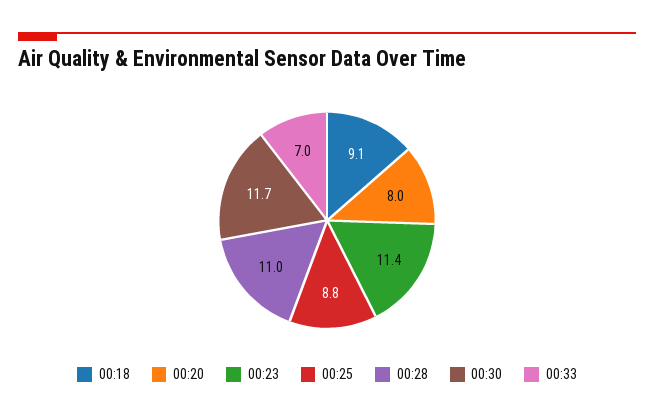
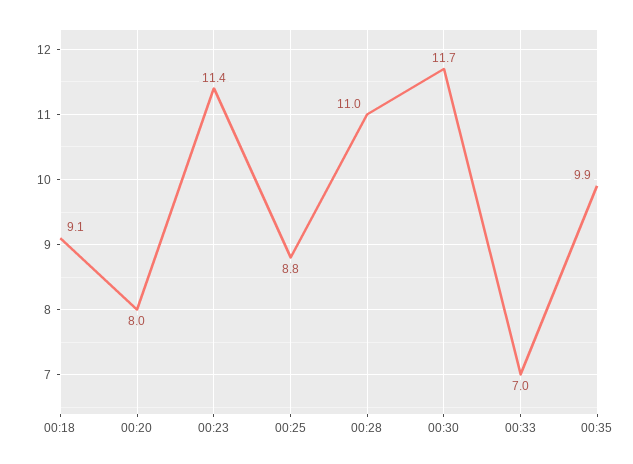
00:35: none -> 9.9

